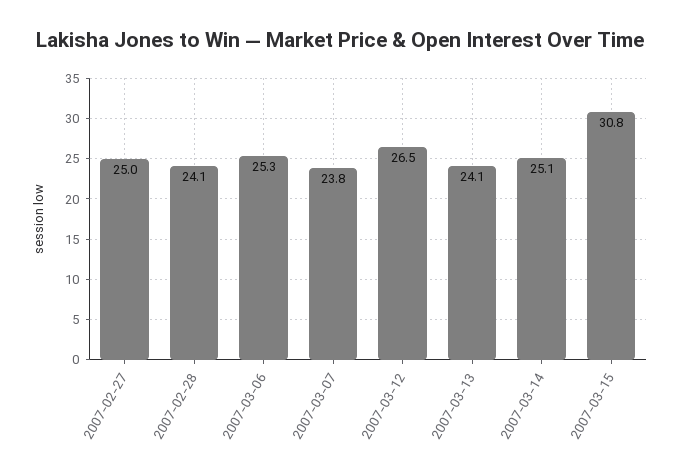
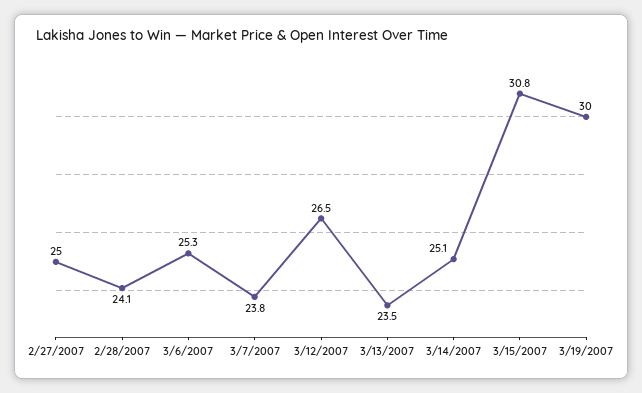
2007-03-13: 24.1 -> 23.5
3/19/2007: none -> 30

